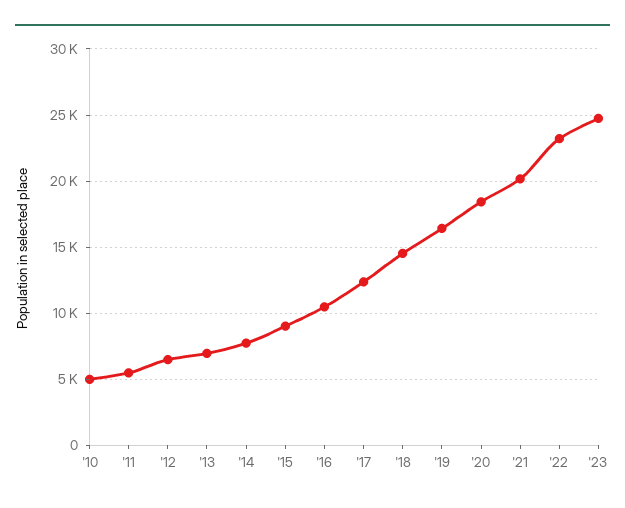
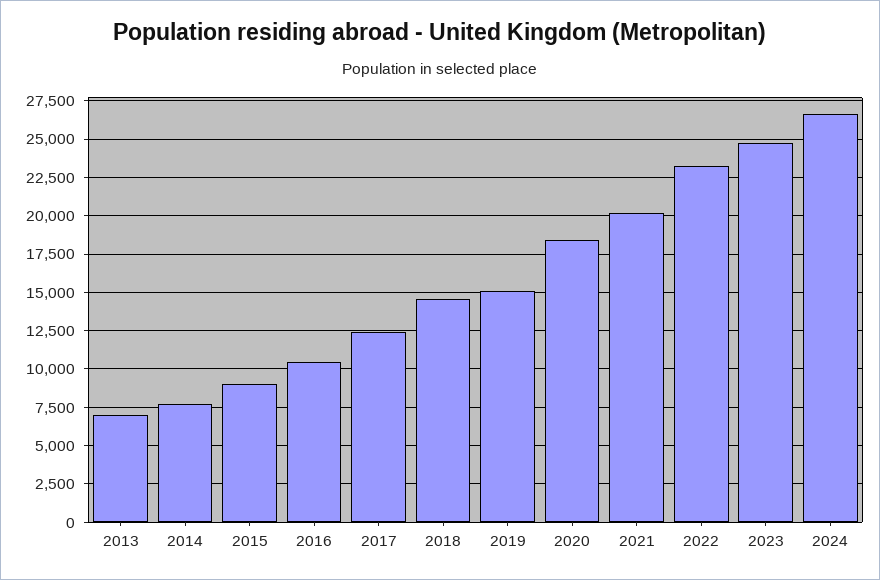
'10: 5000 -> none
'11: 5500 -> none
'12: 6500 -> none
'19: 16500 -> 15000
2024: none -> 26500

